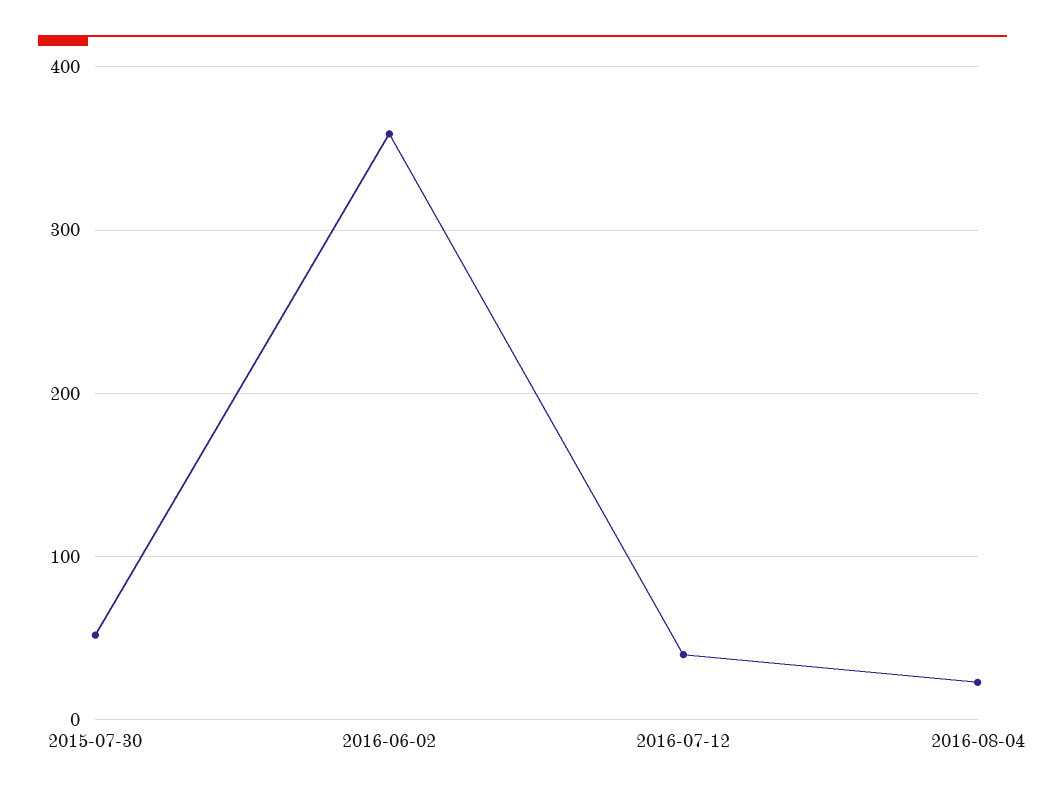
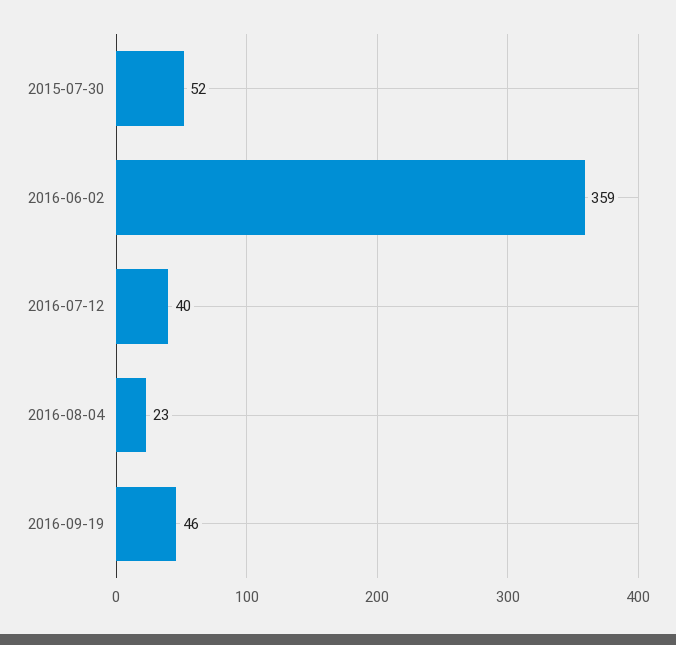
2016-09-19: none -> 46

